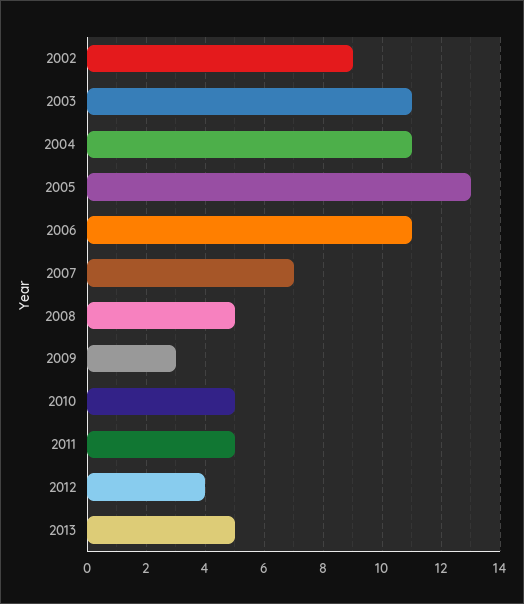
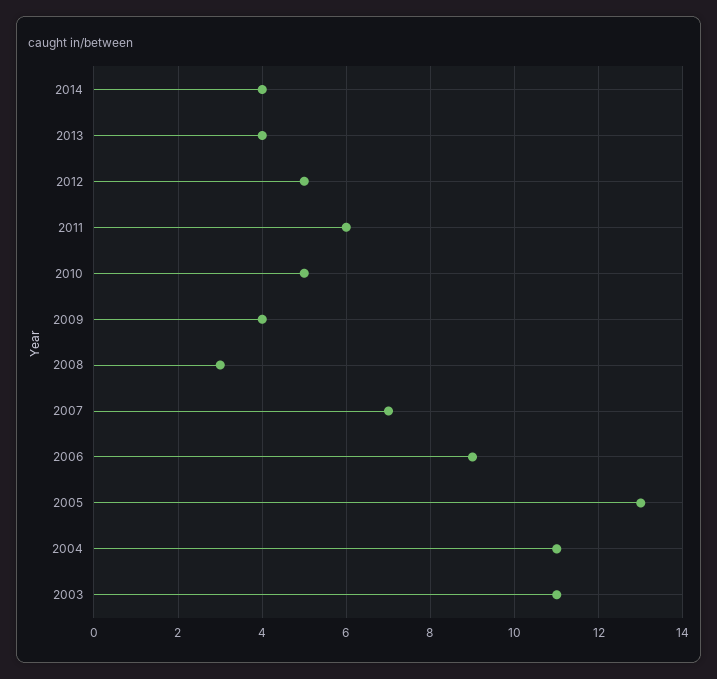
2002: 9 -> none
2006: 11 -> 9
2008: 5 -> 3
2009: 3 -> 4
2011: 5 -> 6
2012: 4 -> 5
2013: 5 -> 4
2014: none -> 4

